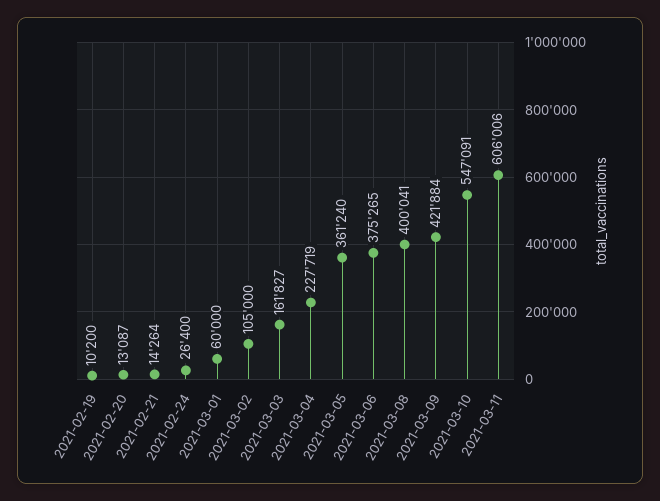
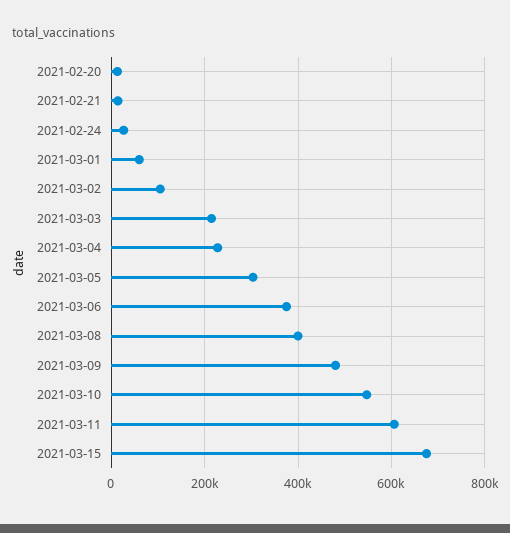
2021-02-19: 10200 -> none
2021-03-03: 161827 -> 220000
2021-03-05: 361240 -> 300000
2021-03-09: 421884 -> 480000
2021-03-15: none -> 680000

